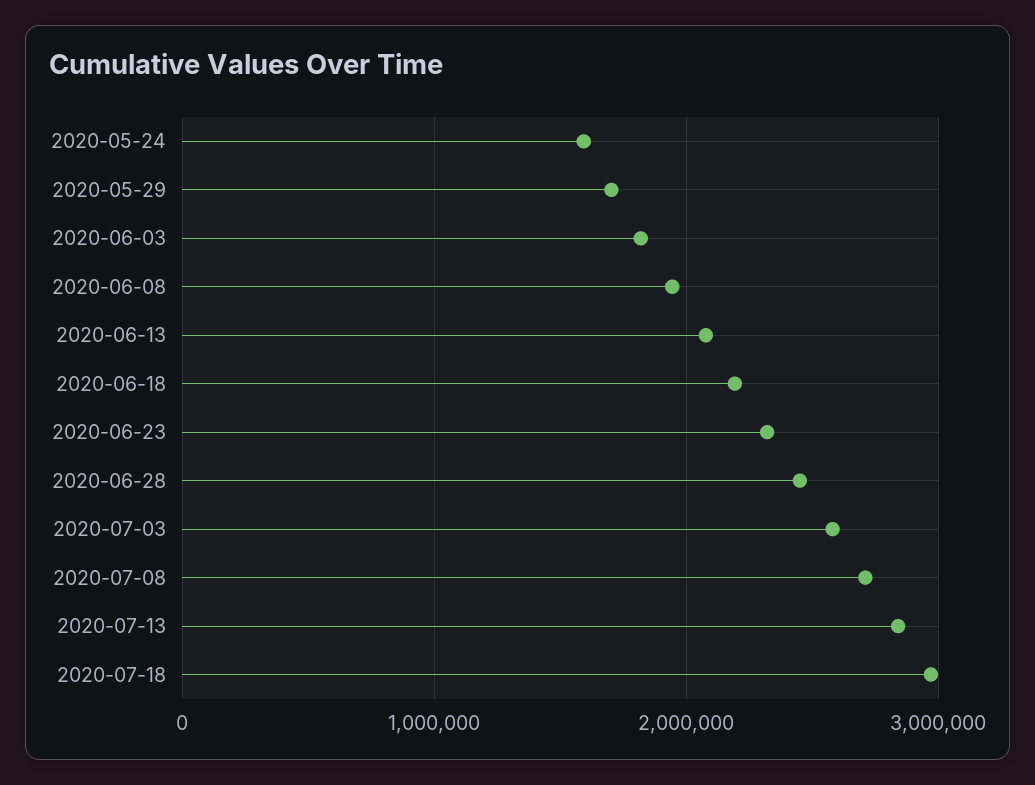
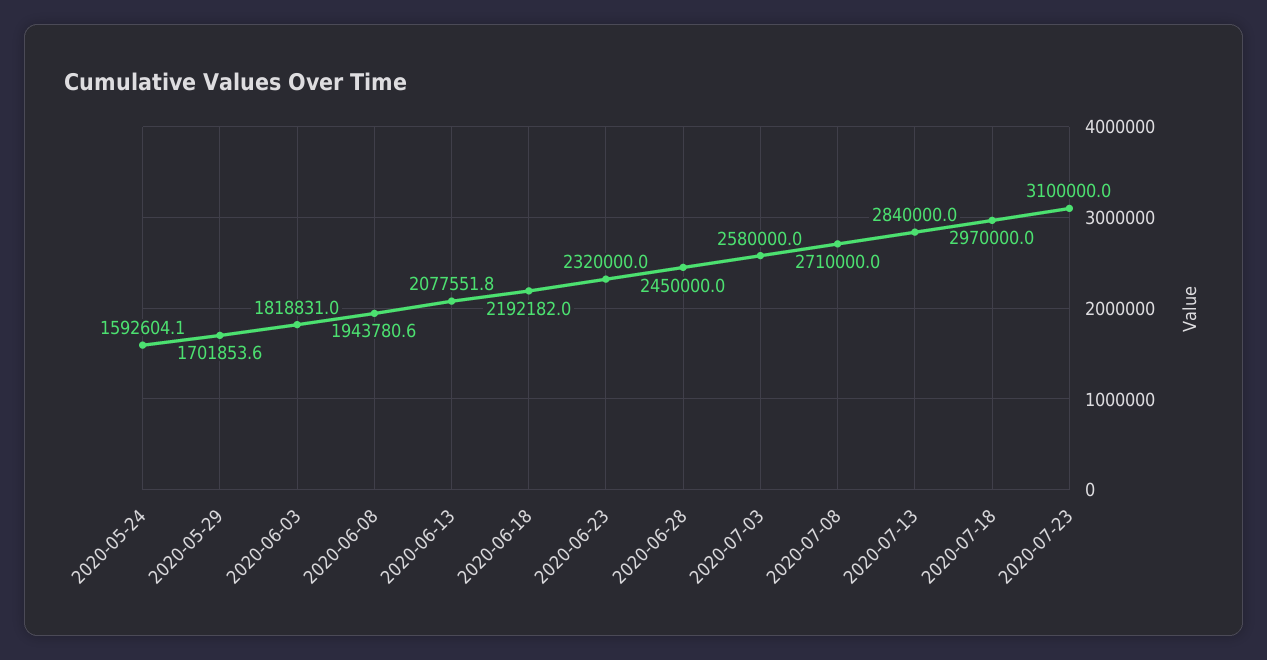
2020-07-23: none -> 3100000

